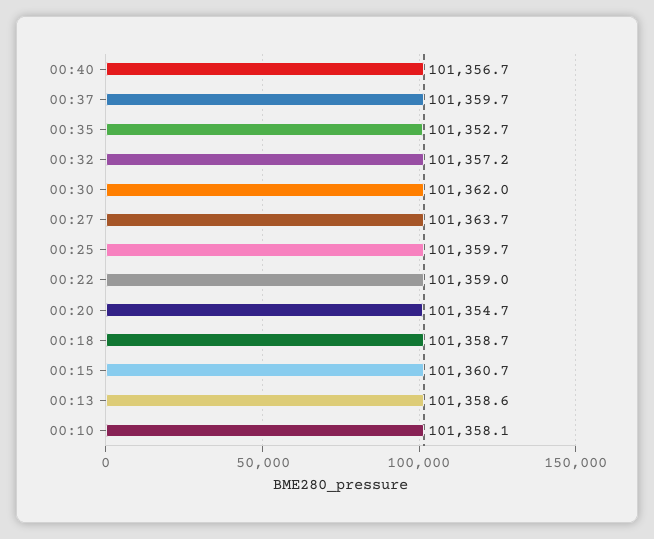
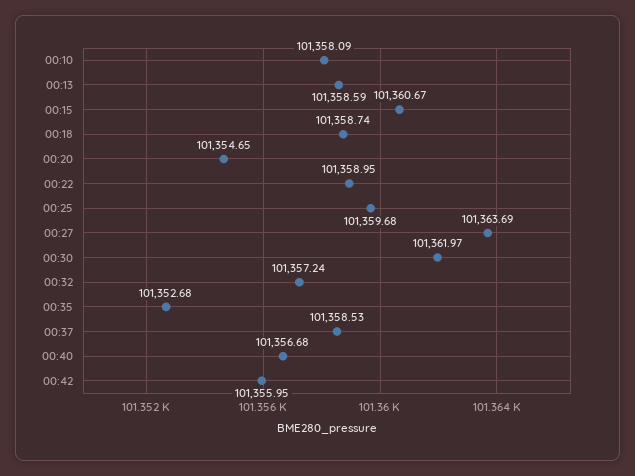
00:37: 101359.7 -> 101358.53
00:42: none -> 101355.95

